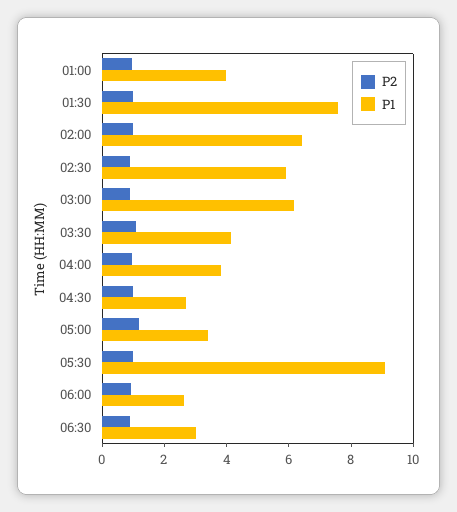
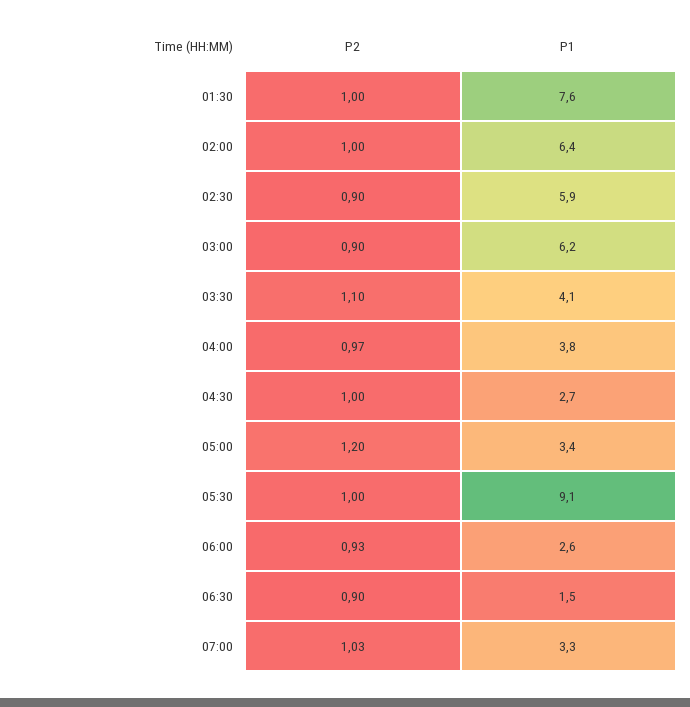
P2, 01:00: 1 -> none
P1, 01:00: 4 -> none
P1, 06:30: 3 -> 1.5
P2, 07:00: none -> 1.03
P1, 07:00: none -> 3.3

